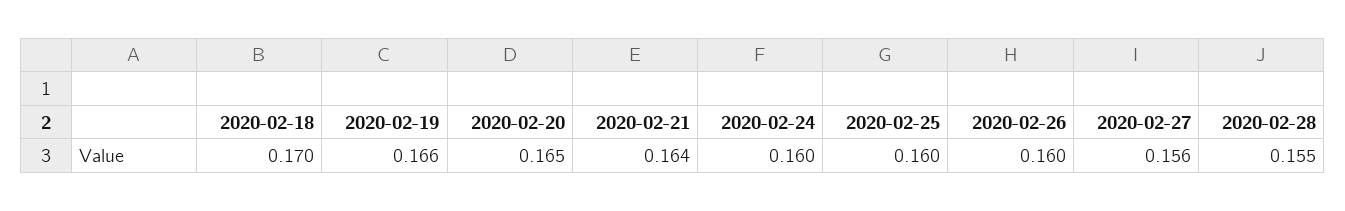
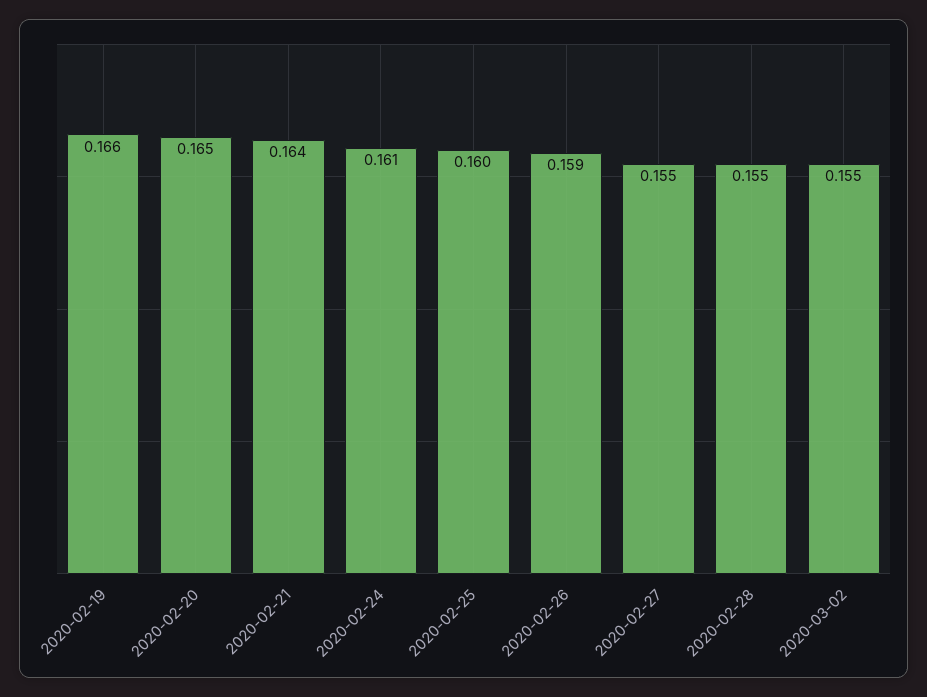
2020-02-18: 0.17 -> none
2020-02-24: 0.16 -> 0.161
2020-02-26: 0.16 -> 0.159
2020-02-27: 0.156 -> 0.155
2020-03-02: none -> 0.155

